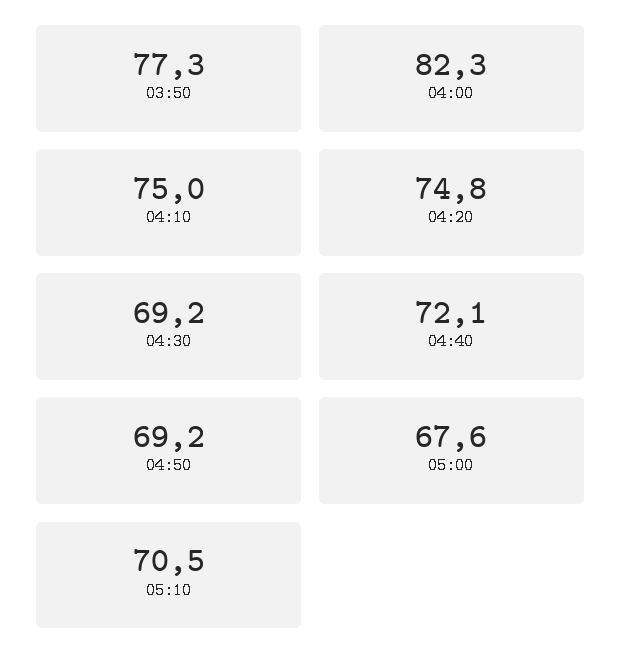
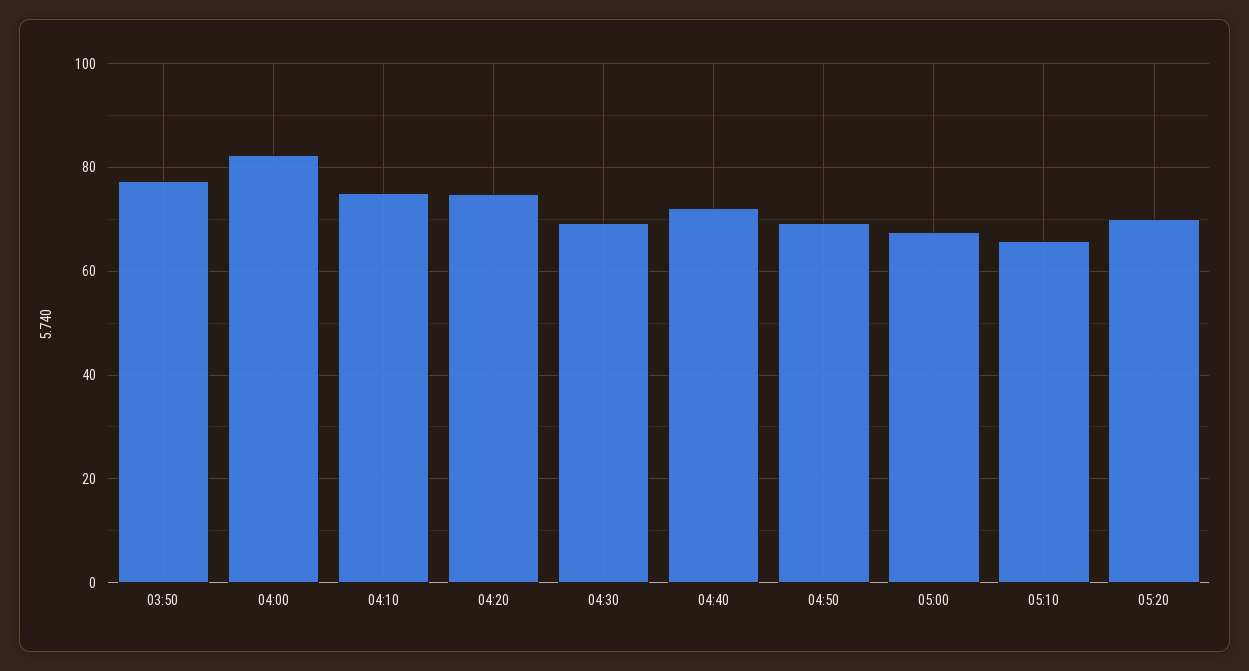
05:10: 70.5 -> 66
05:20: none -> 70

